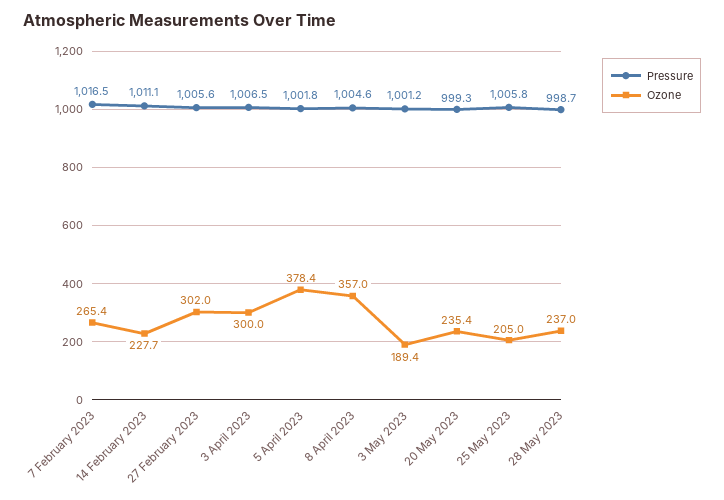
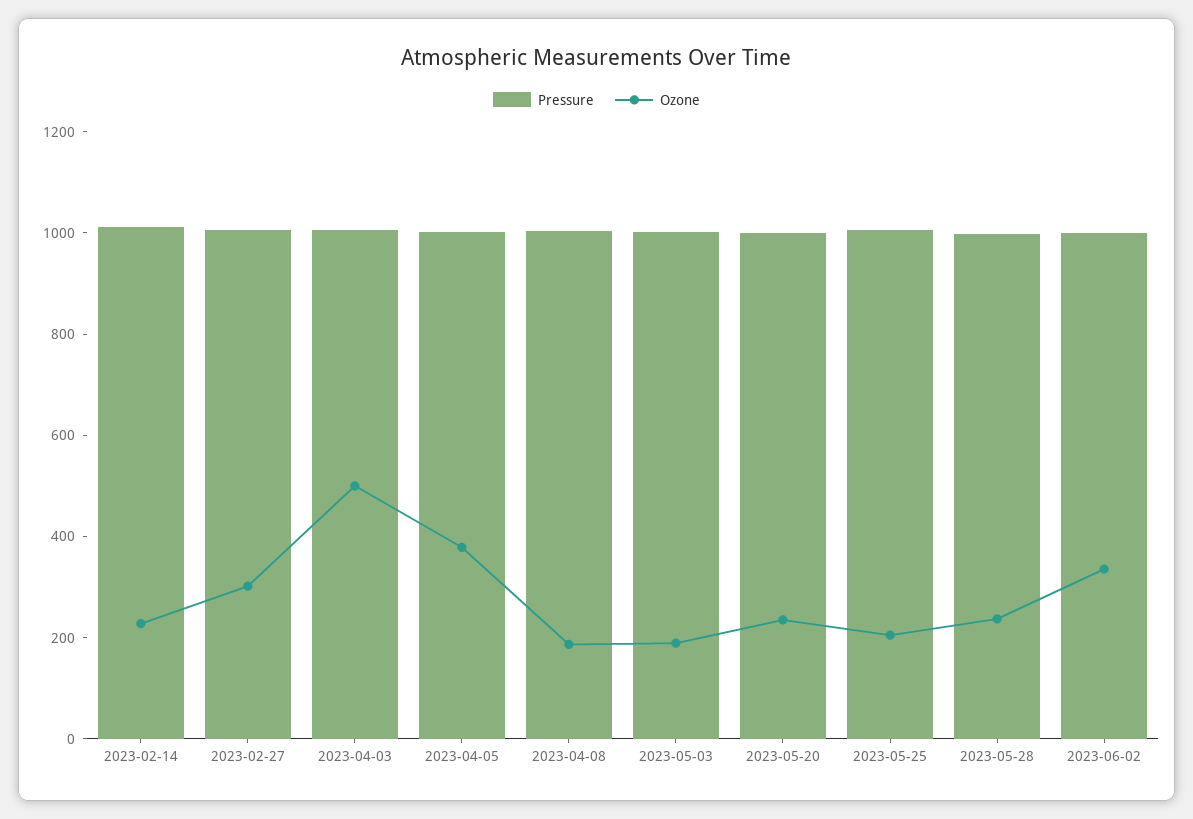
Pressure, 7 February 2023: 1016.5 -> none
Ozone, 7 February 2023: 265.4 -> none
Ozone, 3 April 2023: 300 -> 500
Ozone, 8 April 2023: 357 -> 200
Pressure, 2023-06-02: none -> 1000
Ozone, 2023-06-02: none -> 350

